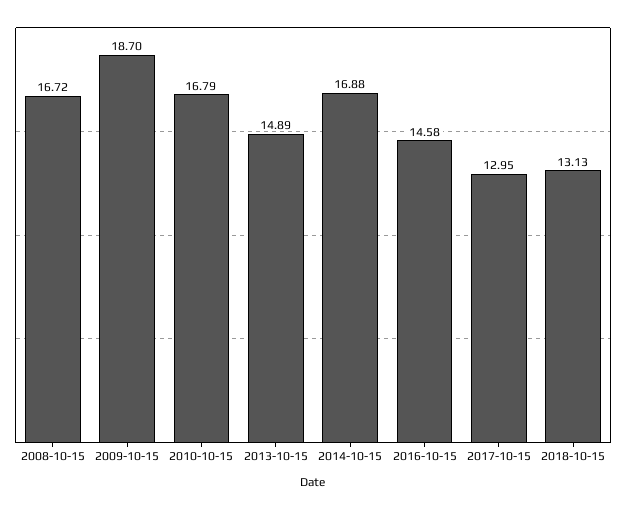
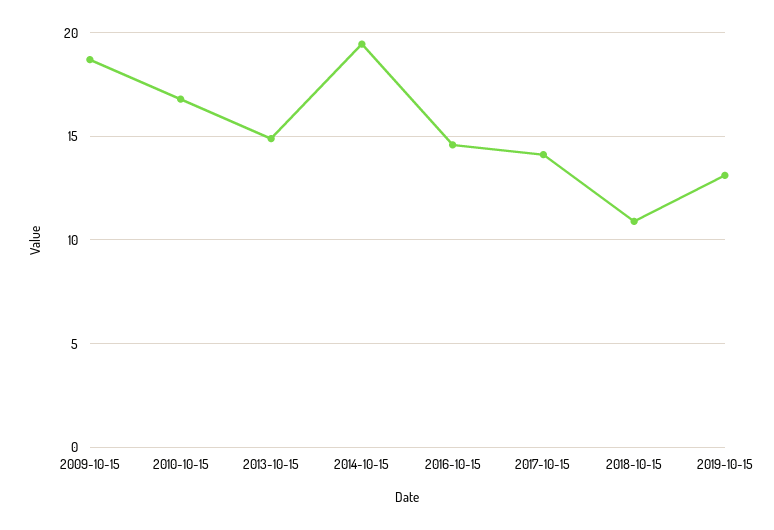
2008-10-15: 16.72 -> none
2014-10-15: 16.88 -> 19.5
2017-10-15: 12.95 -> 14
2018-10-15: 13.13 -> 11
2019-10-15: none -> 13

